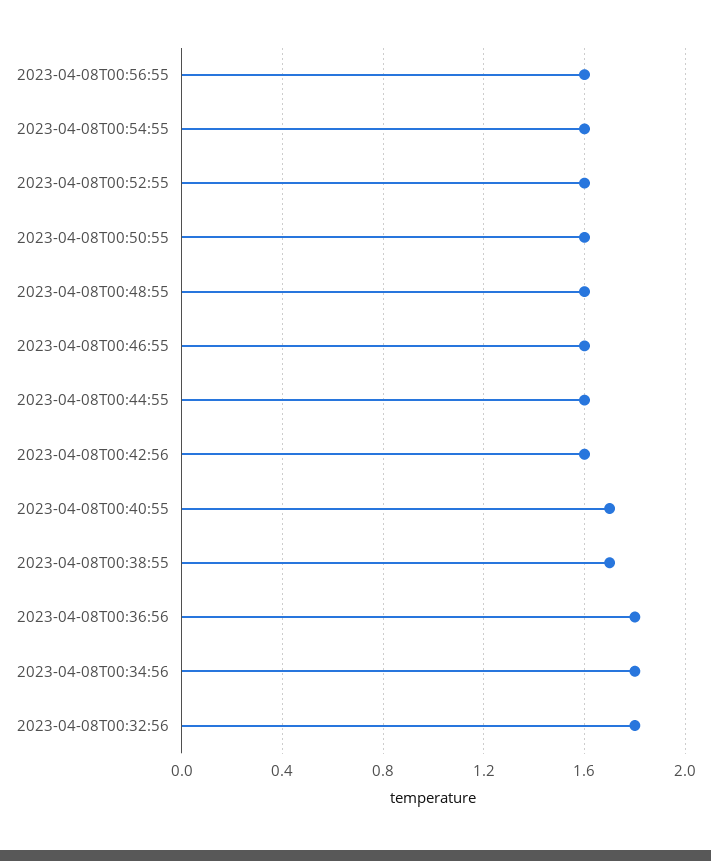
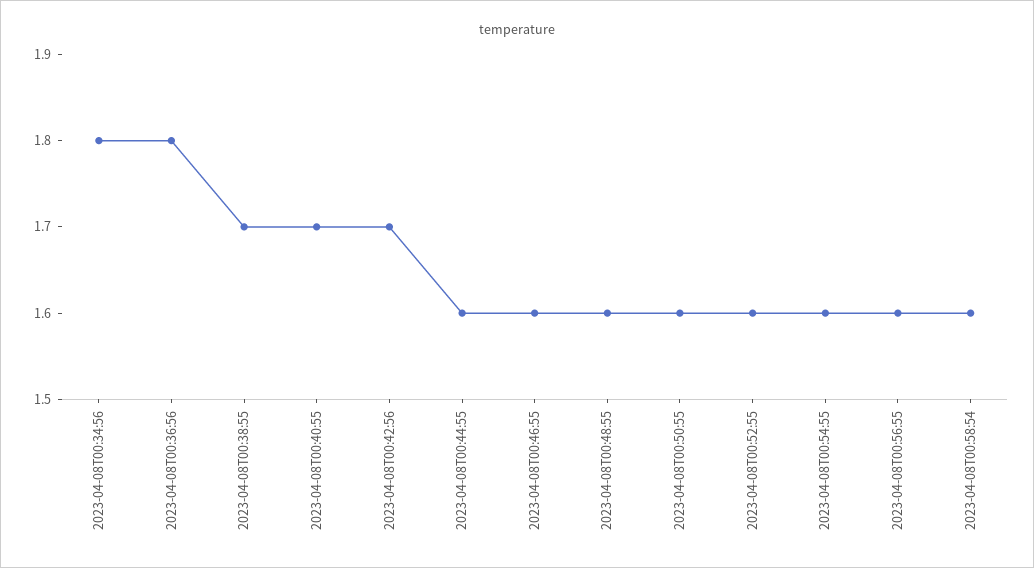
2023-04-08T00:42:56: 1.6 -> 1.7
2023-04-08T00:32:56: 1.8 -> none
2023-04-08T00:58:54: none -> 1.6

